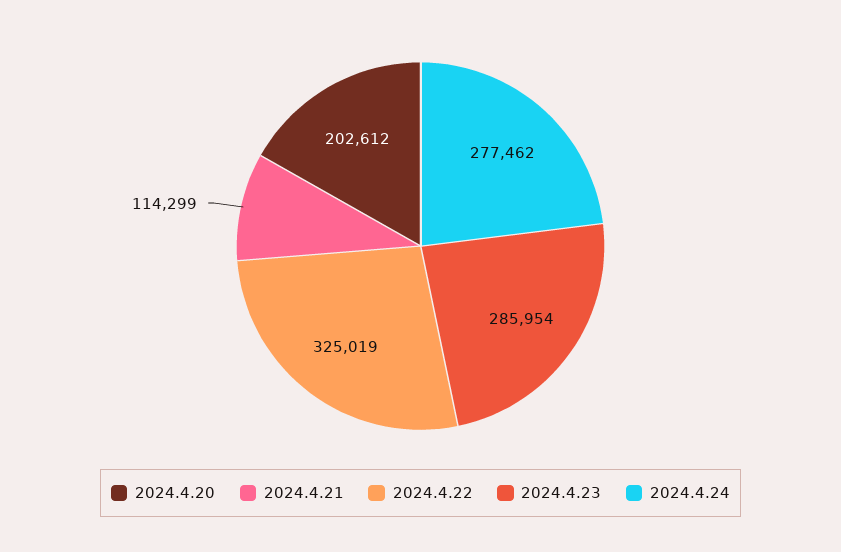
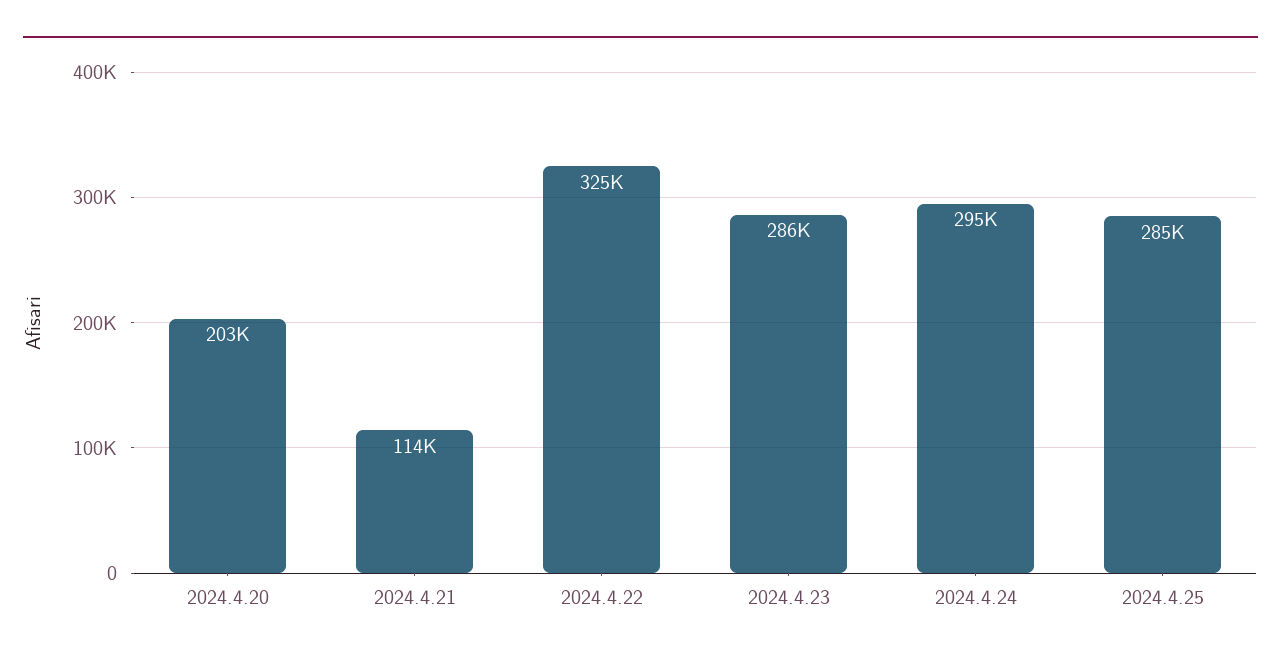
2024.4.24: 277462 -> 295000
2024.4.25: none -> 285000

